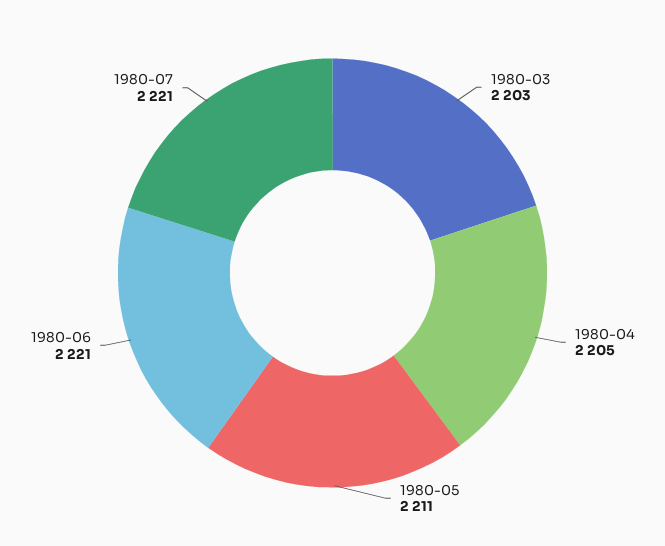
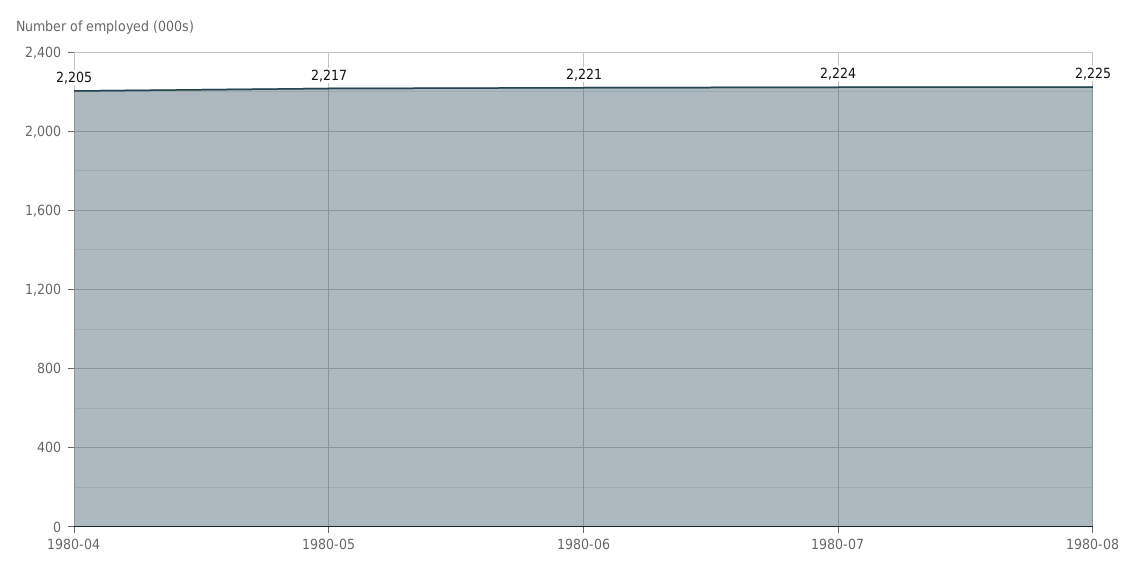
1980-03: 2203 -> none
1980-05: 2211 -> 2217
1980-07: 2221 -> 2224
1980-08: none -> 2225

